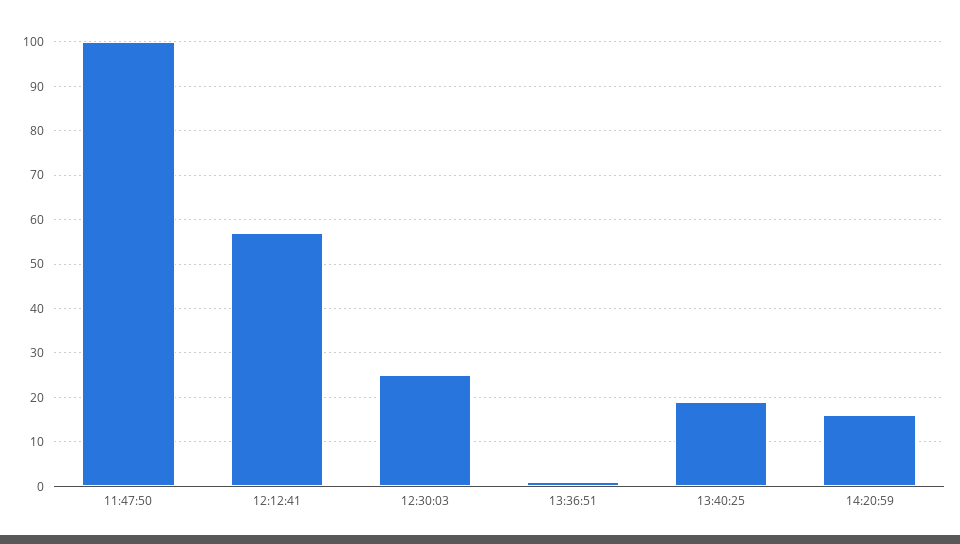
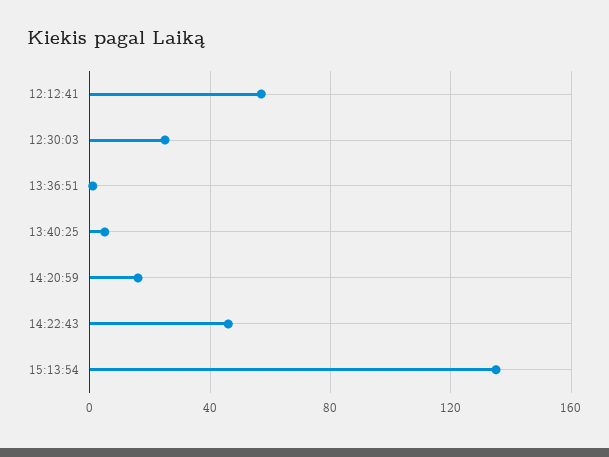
11:47:50: 100 -> none
13:40:25: 20 -> 5
14:22:43: none -> 45
15:13:54: none -> 135

